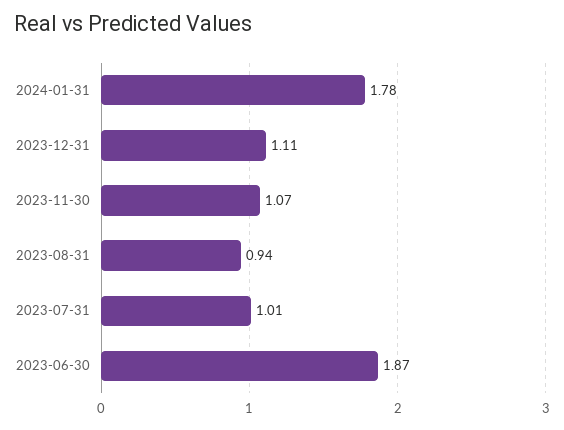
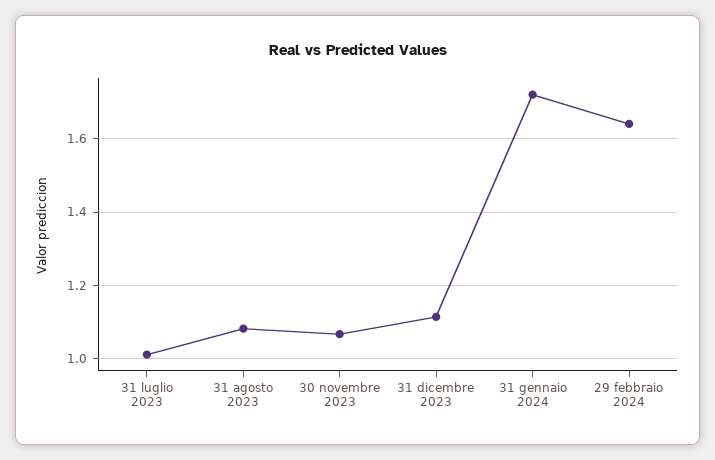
2024-01-31: 1.78 -> 1.72
2023-08-31: 0.94 -> 1.08
2023-06-30: 1.87 -> none
29 febbraio 2024: none -> 1.64

